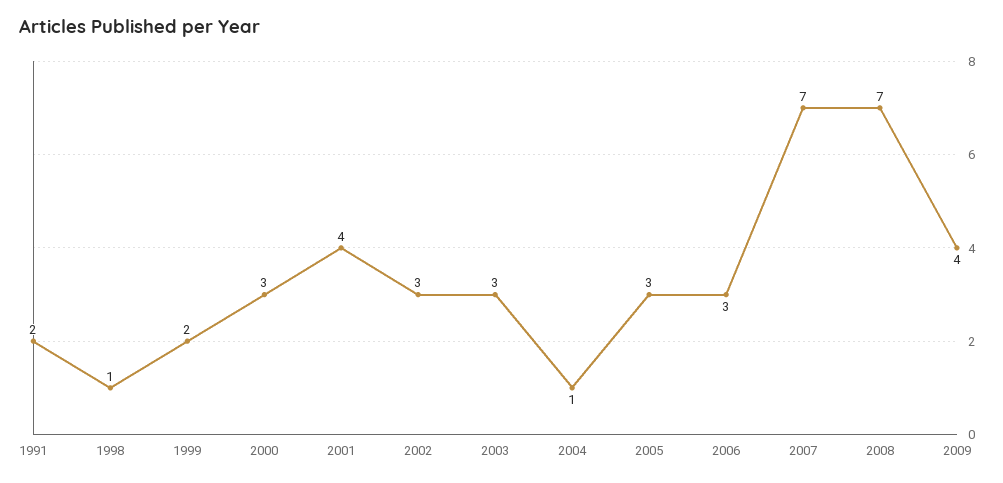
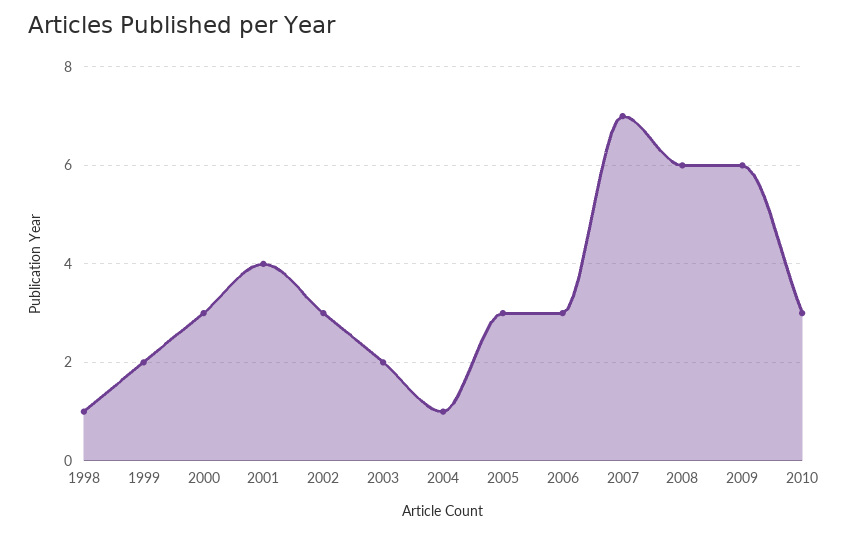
1991: 2 -> none
2003: 3 -> 2
2008: 7 -> 6
2009: 4 -> 6
2010: none -> 3

